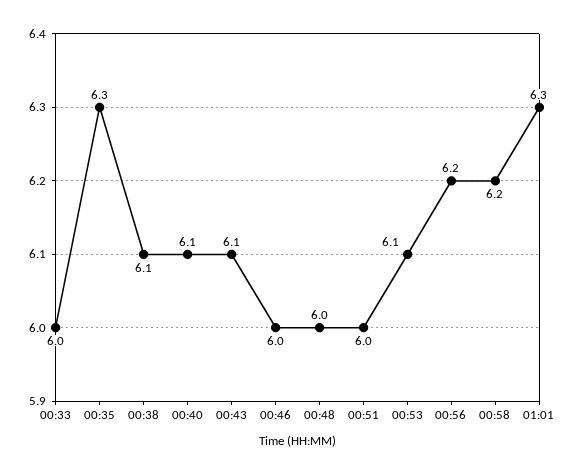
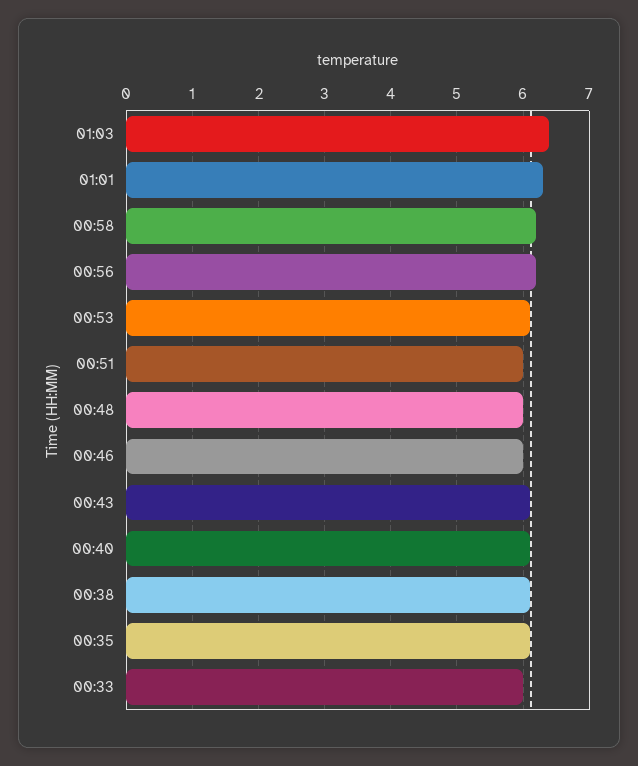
00:35: 6.3 -> 6.1
01:03: none -> 6.4

